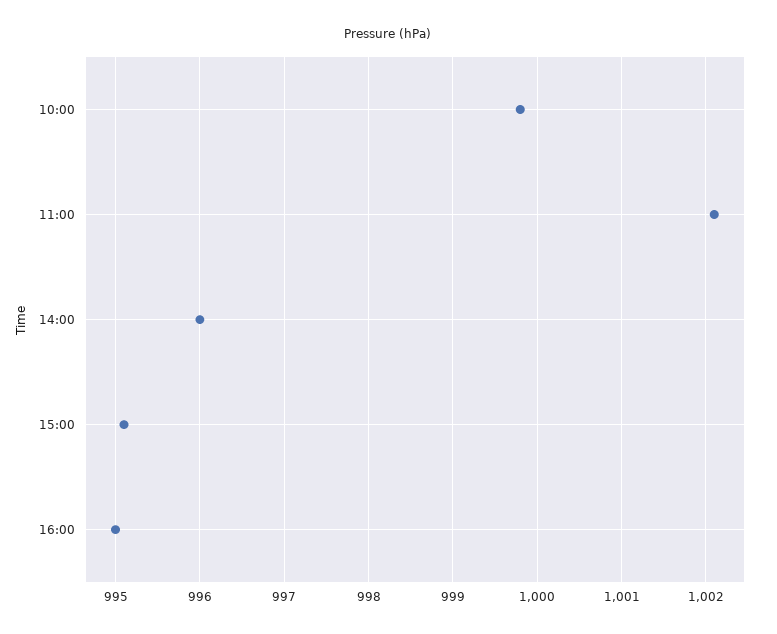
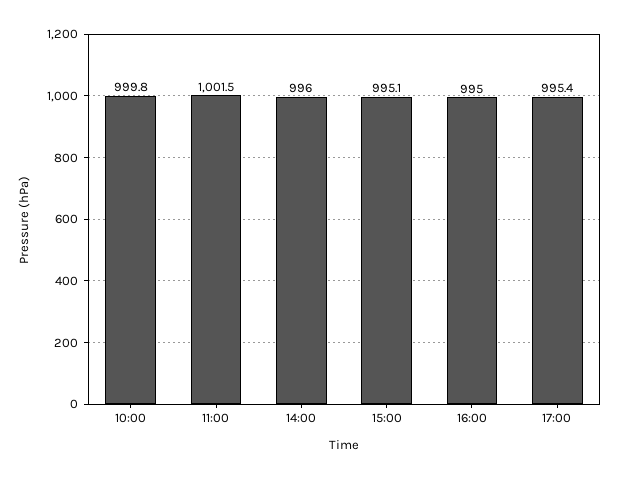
11:00: 1002.1 -> 1001.5
17:00: none -> 995.4

